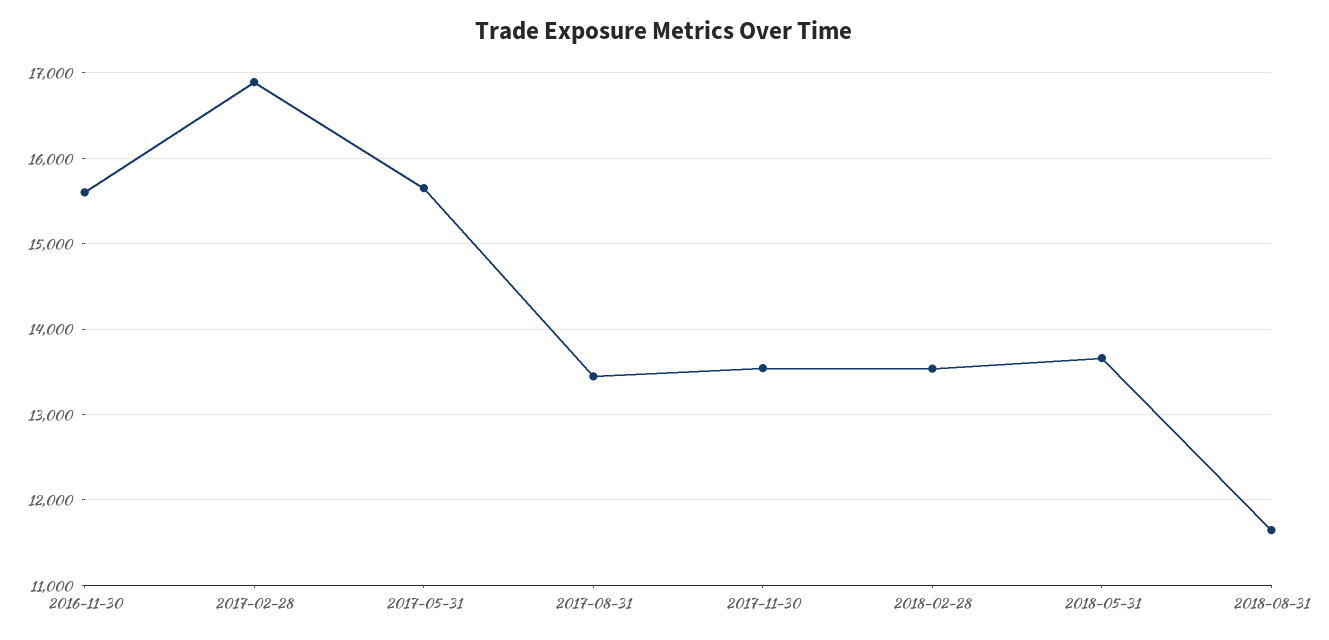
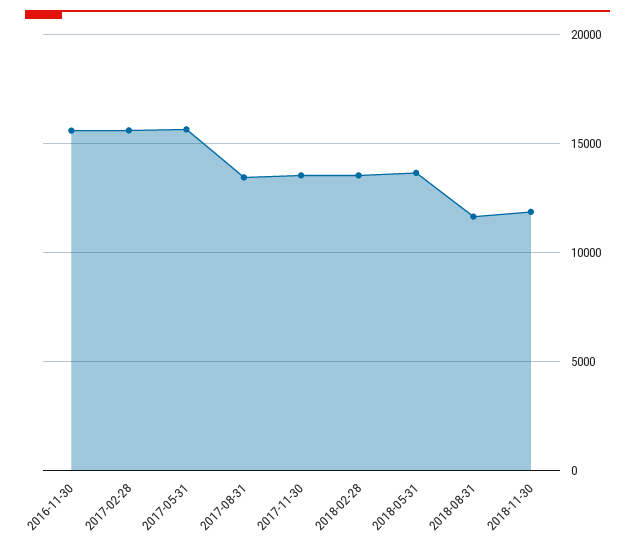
2017-02-28: 16900 -> 15500
2018-11-30: none -> 12000

